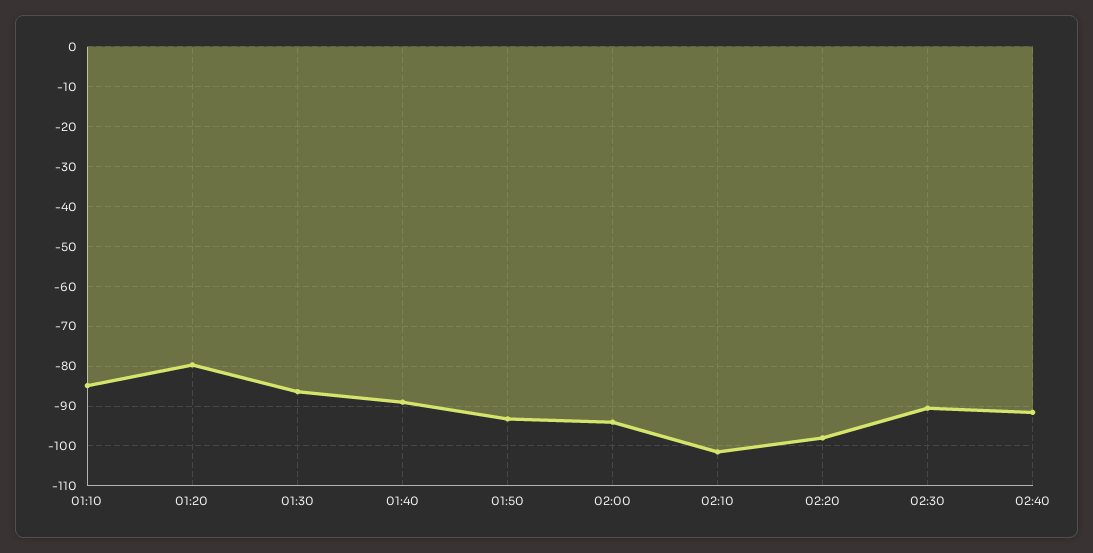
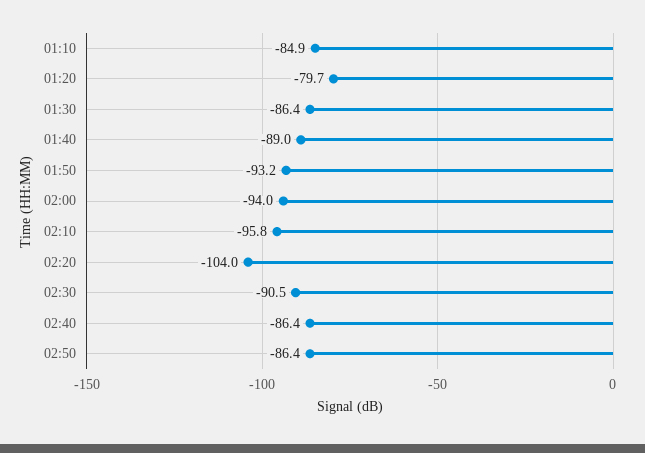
02:10: -102 -> -95.8
02:20: -98 -> -104
02:40: -92 -> -86.4
02:50: none -> -86.4

